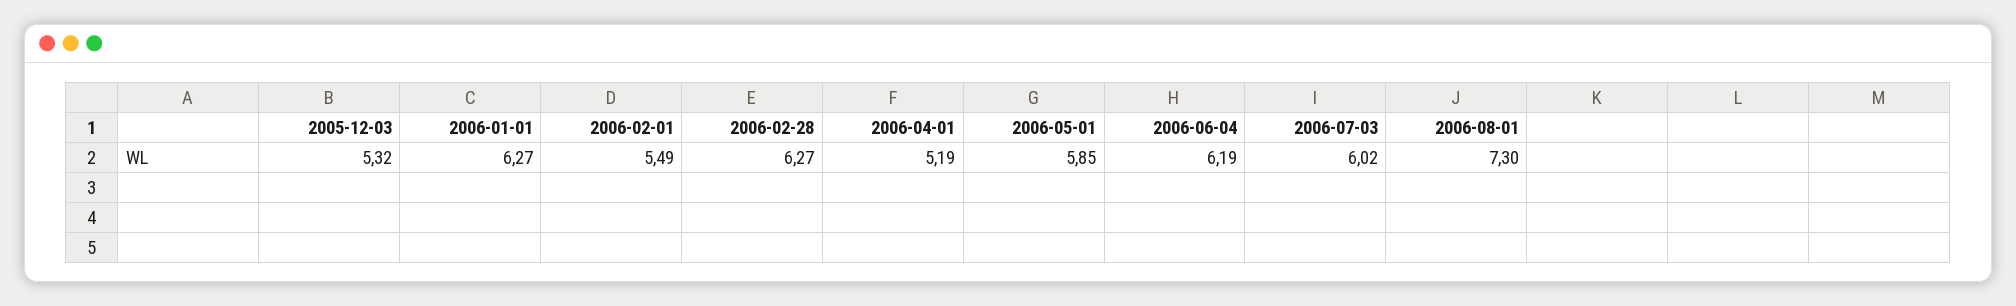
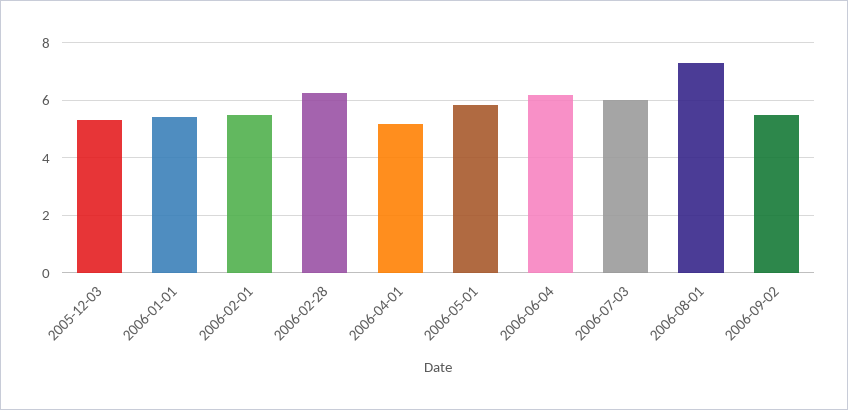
2006-01-01: 6.27 -> 5.5
2006-09-02: none -> 5.5

